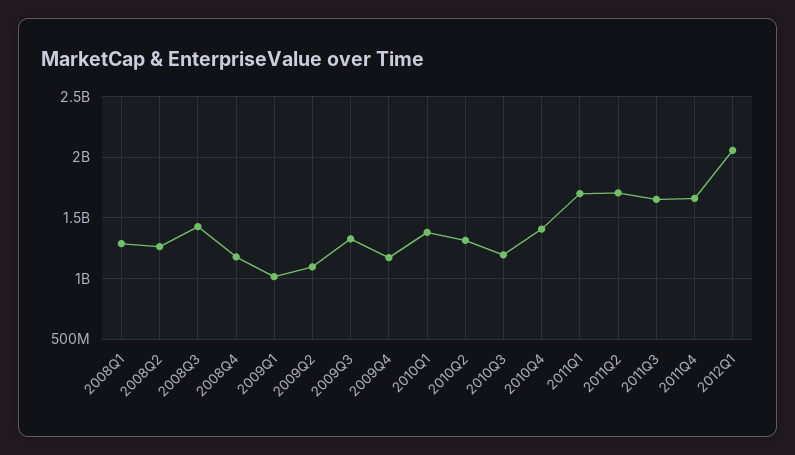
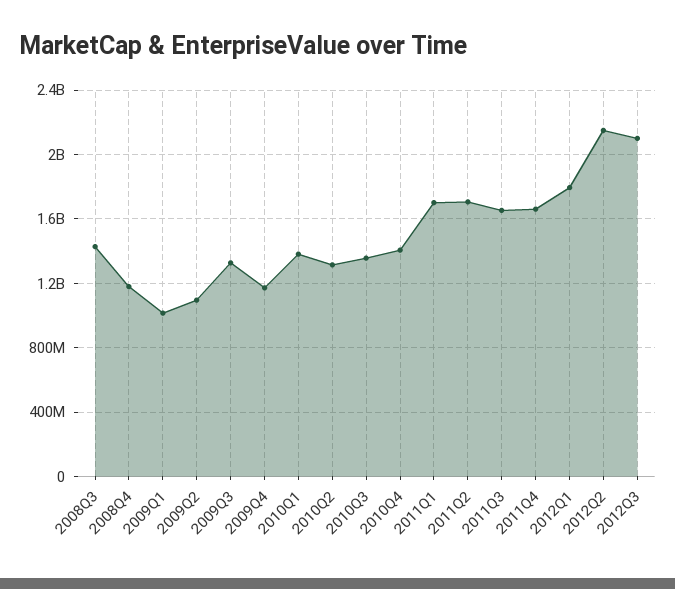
2008Q1: 1300000000 -> none
2008Q2: 1250000000 -> none
2010Q3: 1200000000 -> 1350000000
2012Q1: 2050000000 -> 1800000000
2012Q2: none -> 2150000000
2012Q3: none -> 2100000000

